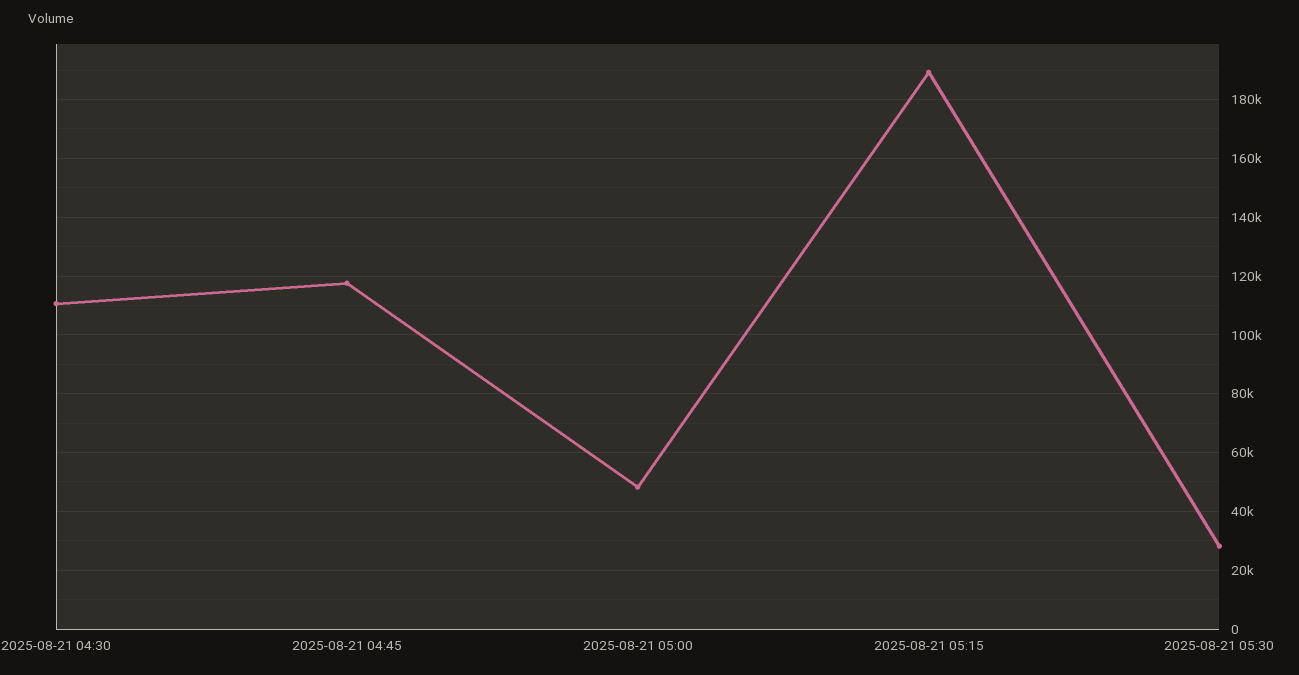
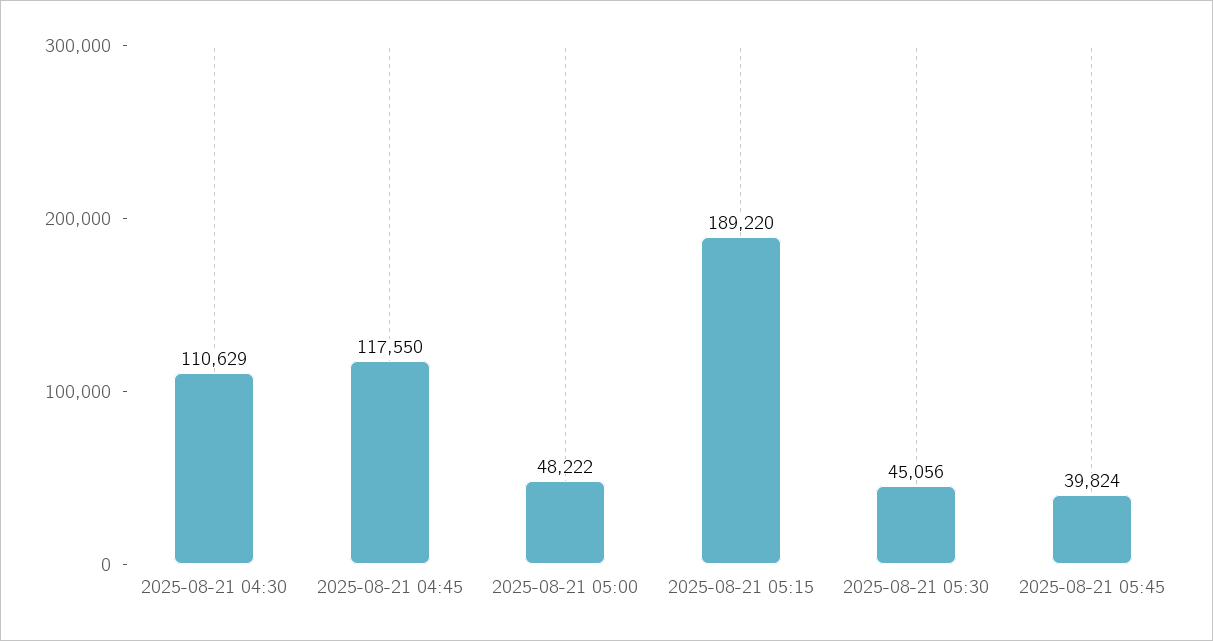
2025-08-21 05:30: 27500 -> 45056
2025-08-21 05:45: none -> 39824

